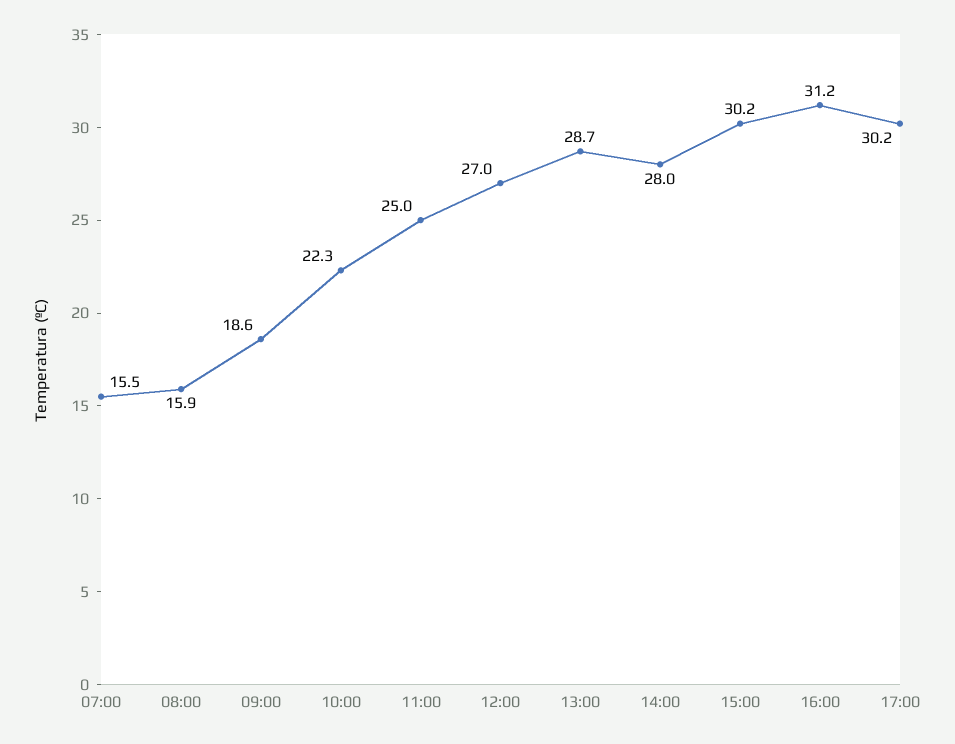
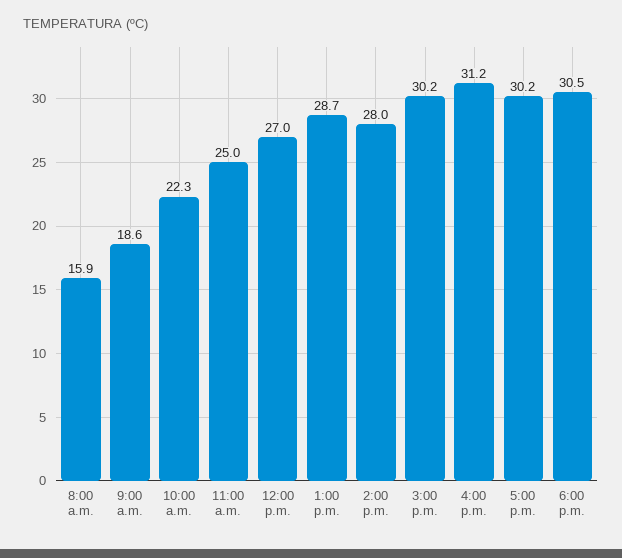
07:00: 15.5 -> none
6:00 p.m.: none -> 30.5

